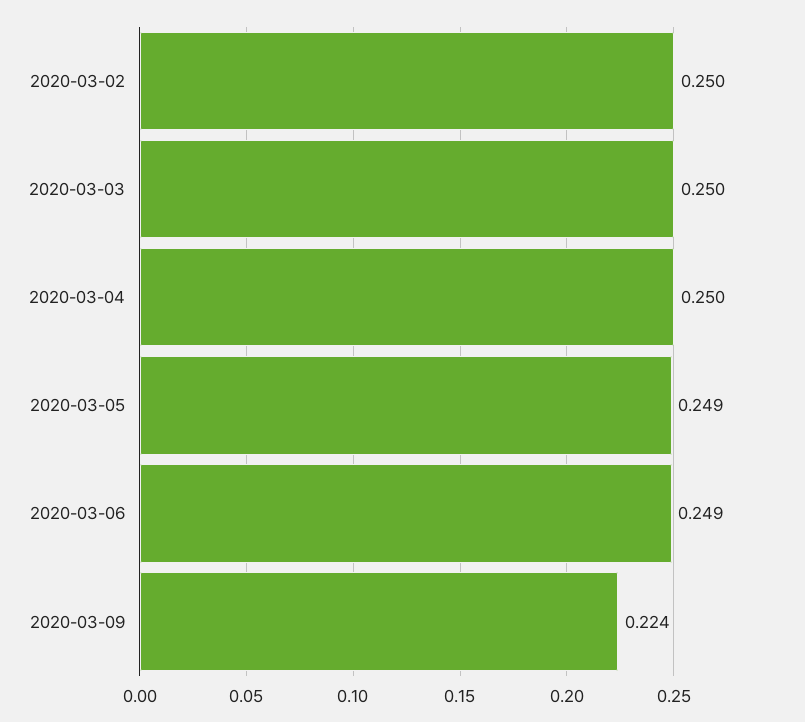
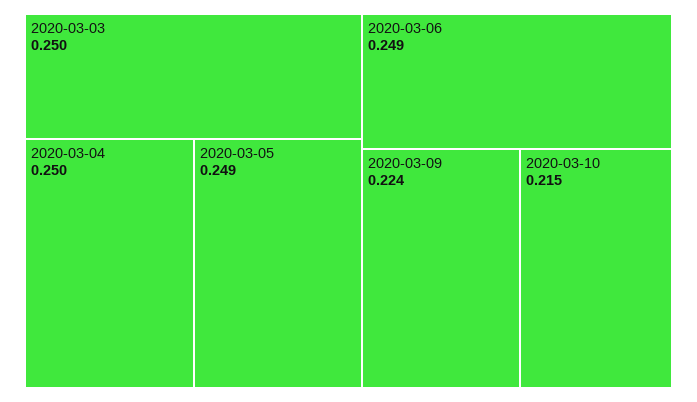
2020-03-02: 0.25 -> none
2020-03-10: none -> 0.215

